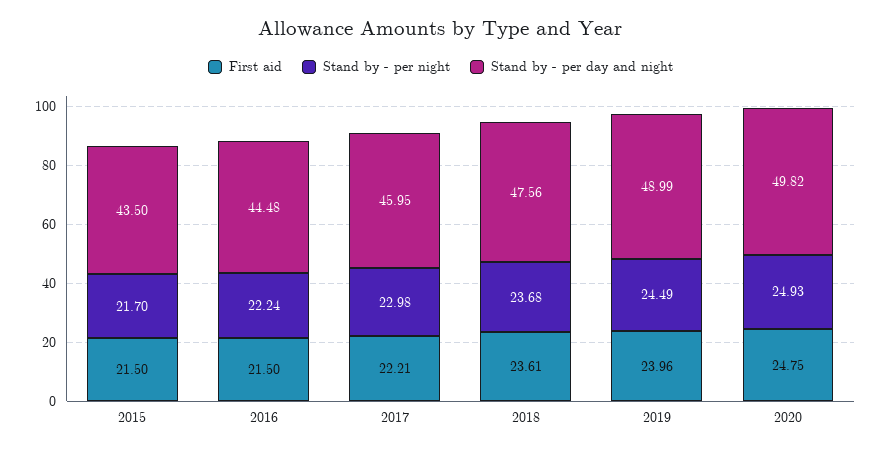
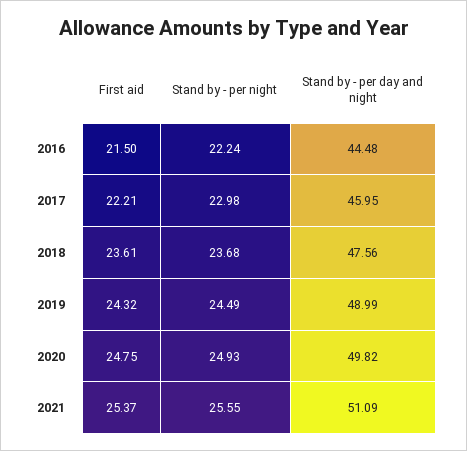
First aid, 2015: 21.5 -> none
Stand by - per night, 2015: 21.7 -> none
Stand by - per day and night, 2015: 43.5 -> none
First aid, 2019: 23.96 -> 24.32
First aid, 2021: none -> 25.37
Stand by - per night, 2021: none -> 25.55
Stand by - per day and night, 2021: none -> 51.09

